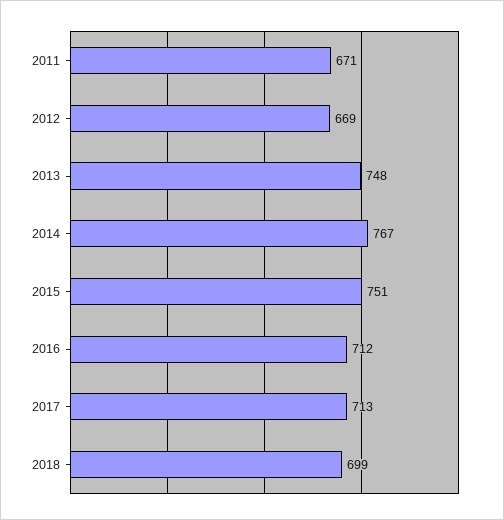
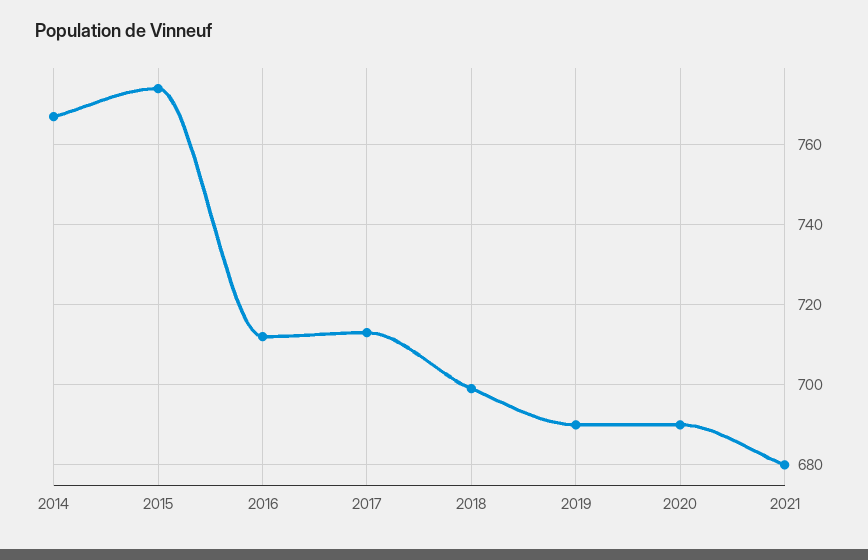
2011: 671 -> none
2012: 669 -> none
2013: 748 -> none
2015: 751 -> 775
2019: none -> 690
2020: none -> 690
2021: none -> 680

